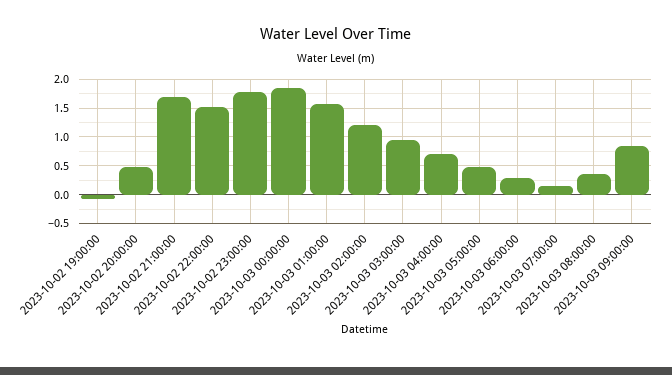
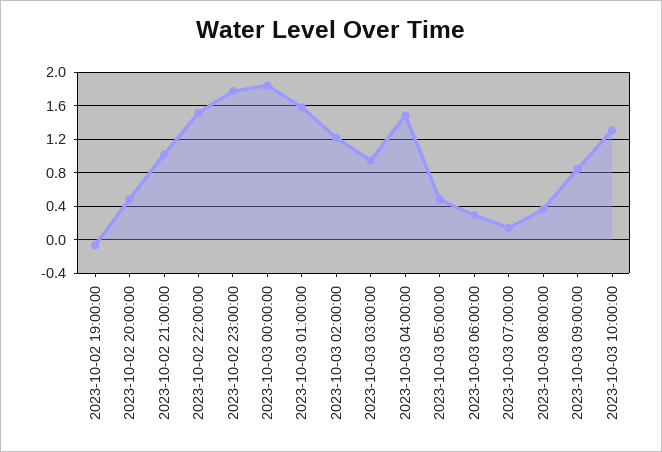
2023-10-02 21:00:00: 1.75 -> 1
2023-10-03 04:00:00: 0.75 -> 1.5
2023-10-03 10:00:00: none -> 1.3

